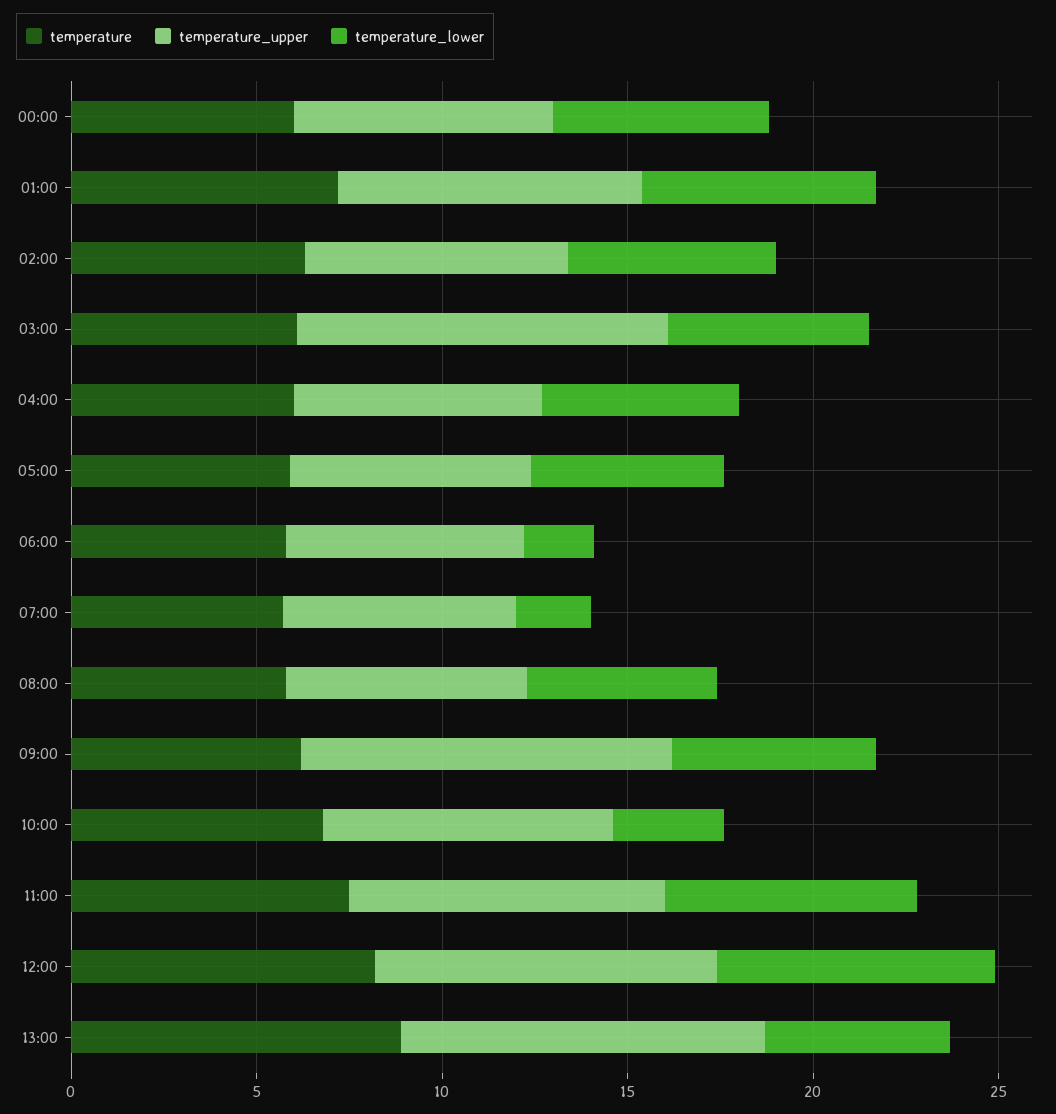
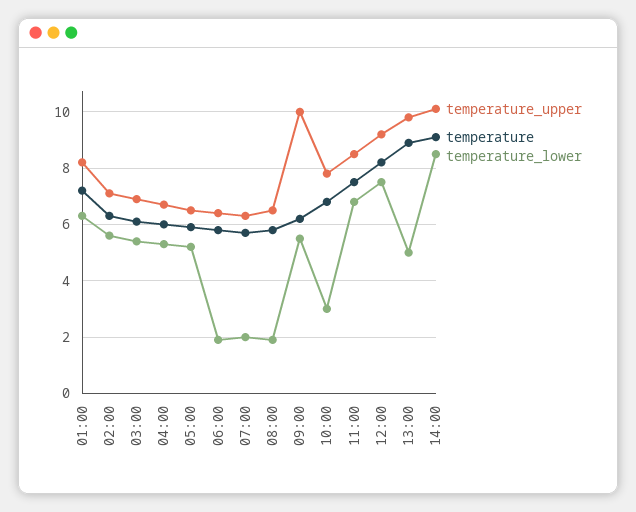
temperature, 00:00: 6 -> none
temperature_upper, 00:00: 7 -> none
temperature_lower, 00:00: 6 -> none
temperature_upper, 03:00: 10 -> 7
temperature_lower, 08:00: 5 -> 2
temperature_upper, 14:00: none -> 10
temperature, 14:00: none -> 9
temperature_lower, 14:00: none -> 8.5

